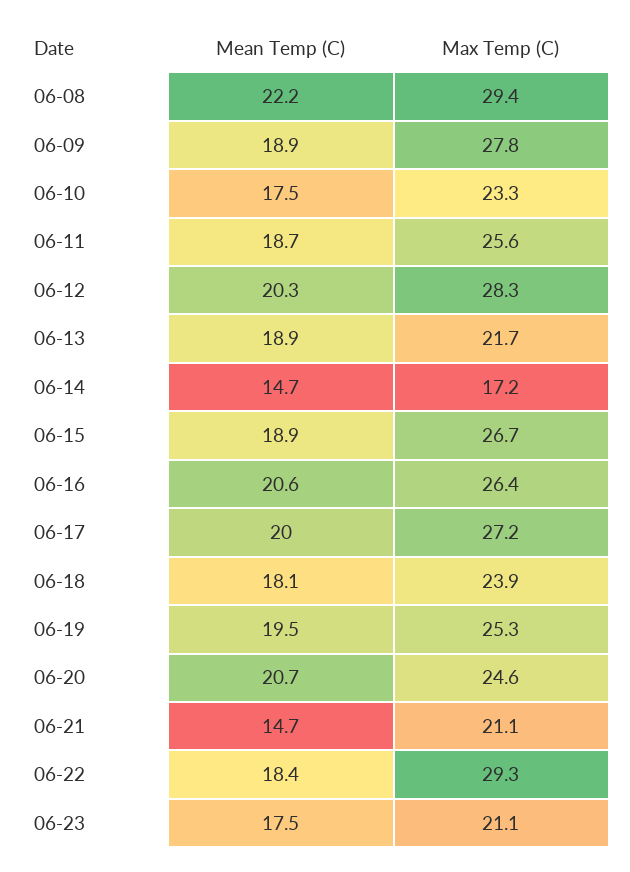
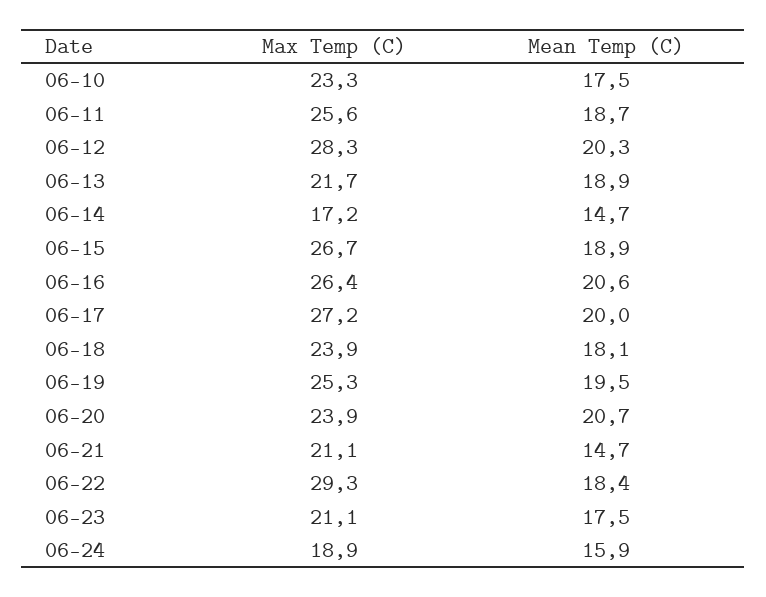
Mean Temp (C), 06-08: 22.2 -> none
Max Temp (C), 06-08: 29.4 -> none
Mean Temp (C), 06-09: 18.9 -> none
Max Temp (C), 06-09: 27.8 -> none
Max Temp (C), 06-20: 24.6 -> 23.9
Max Temp (C), 06-24: none -> 18.9
Mean Temp (C), 06-24: none -> 15.9

